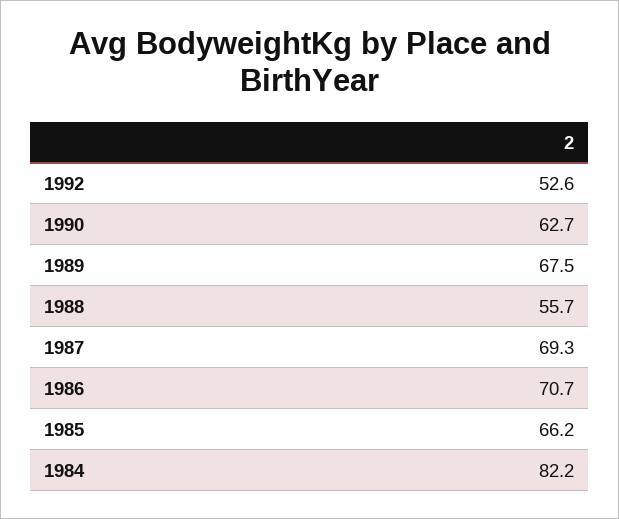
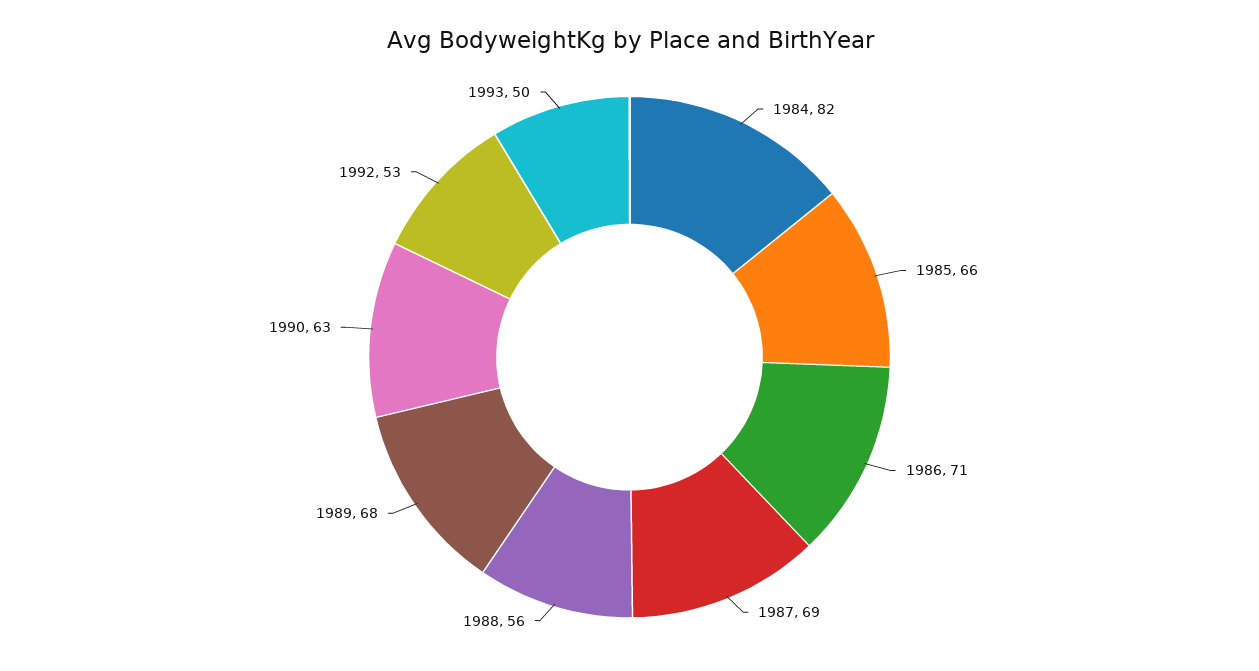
1993: none -> 50

